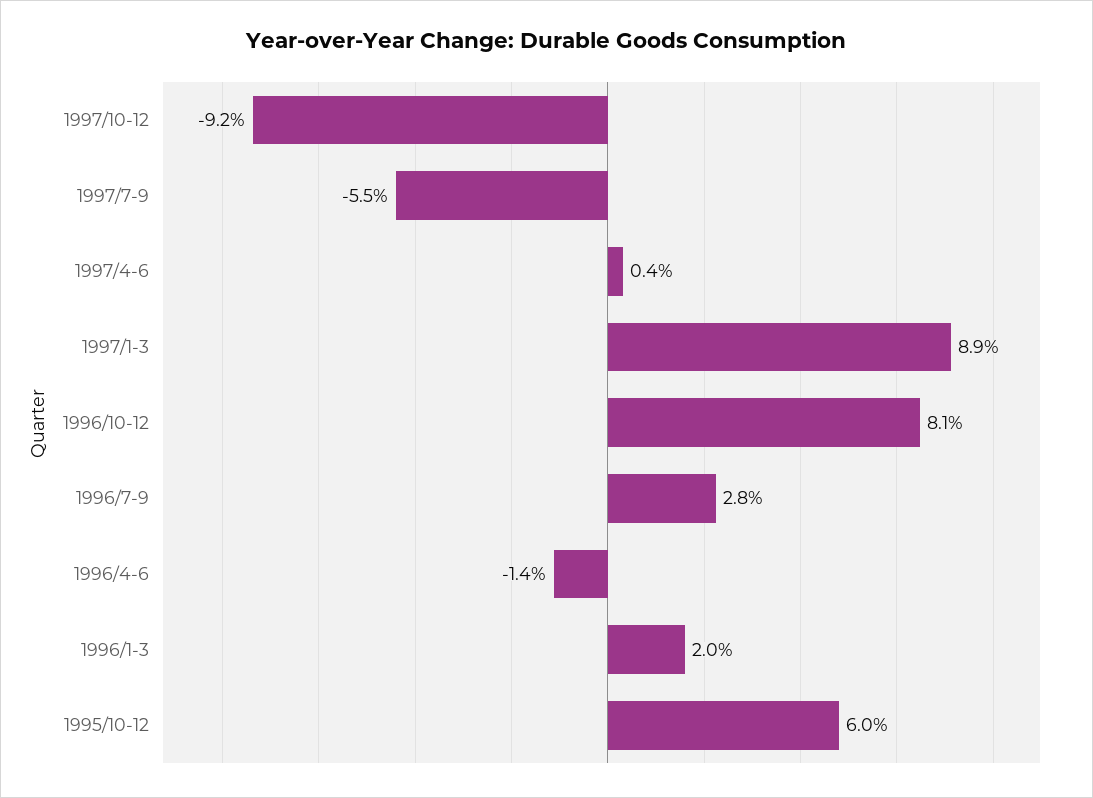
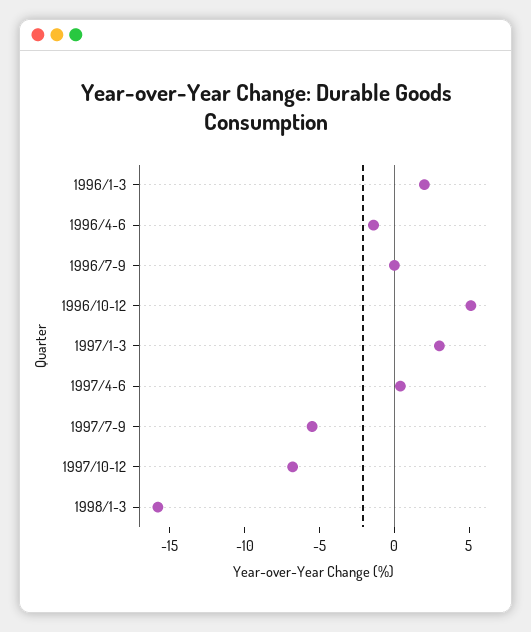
1997/10-12: -9.2 -> -7
1997/1-3: 8.9 -> 3
1996/10-12: 8.1 -> 5
1996/7-9: 2.8 -> 0
1995/10-12: 6 -> none
1998/1-3: none -> -16

